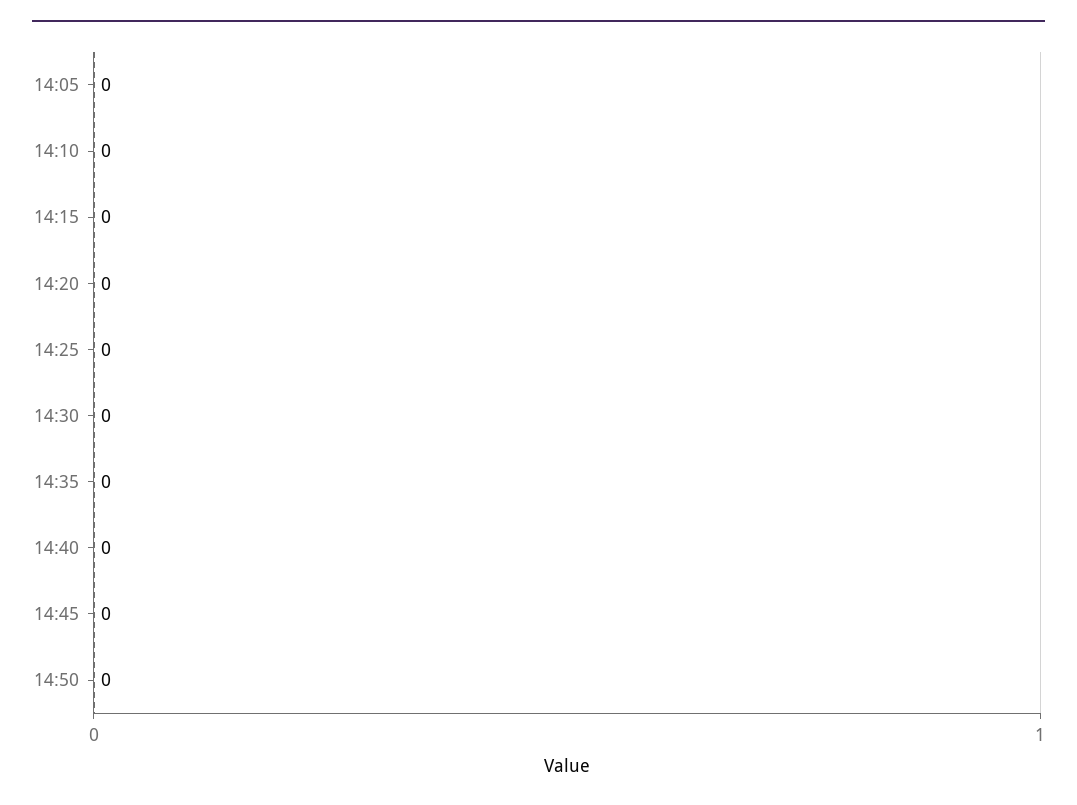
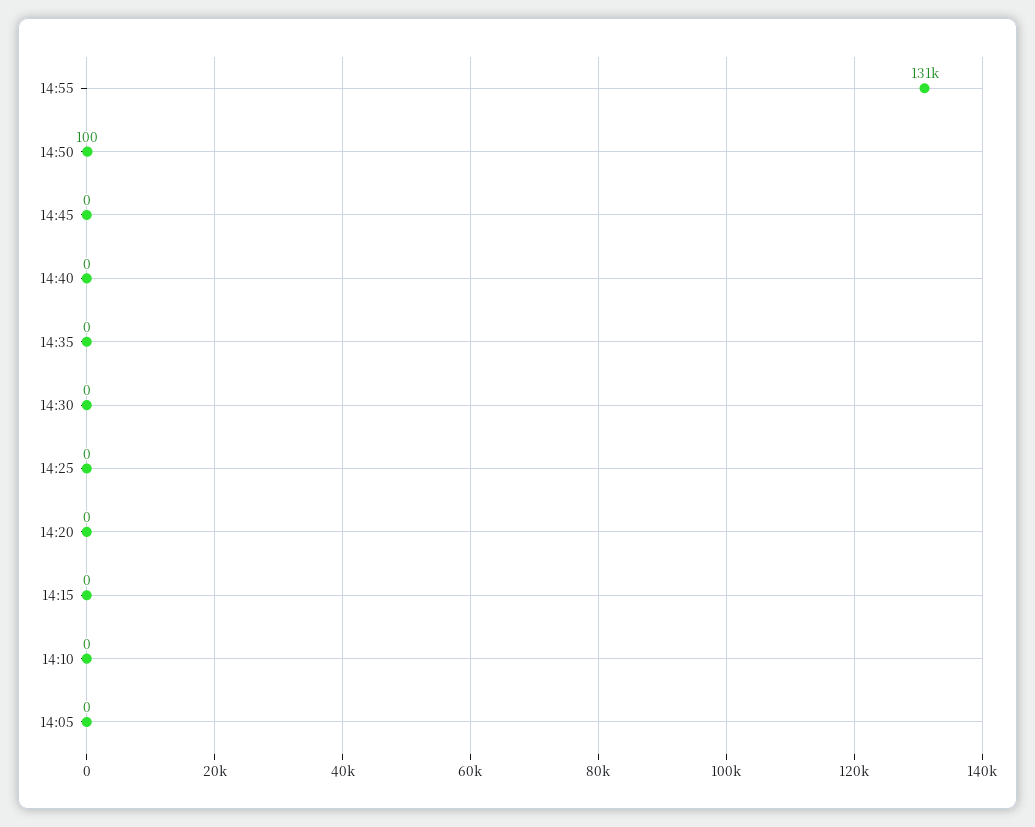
14:50: 0 -> 100
14:55: none -> 131000

